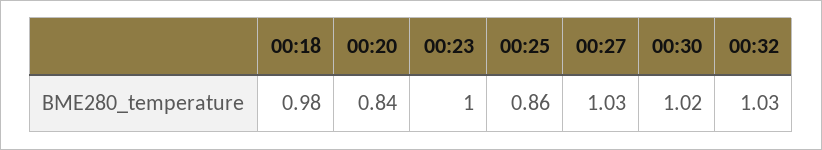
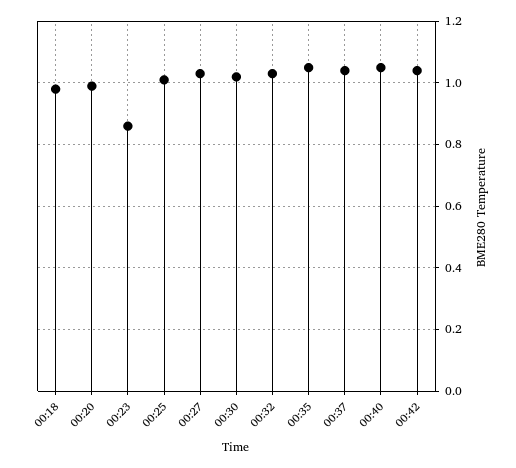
00:20: 0.84 -> 1
00:23: 1 -> 0.85
00:25: 0.86 -> 1
00:35: none -> 1.05
00:37: none -> 1.05
00:40: none -> 1.05
00:42: none -> 1.05

